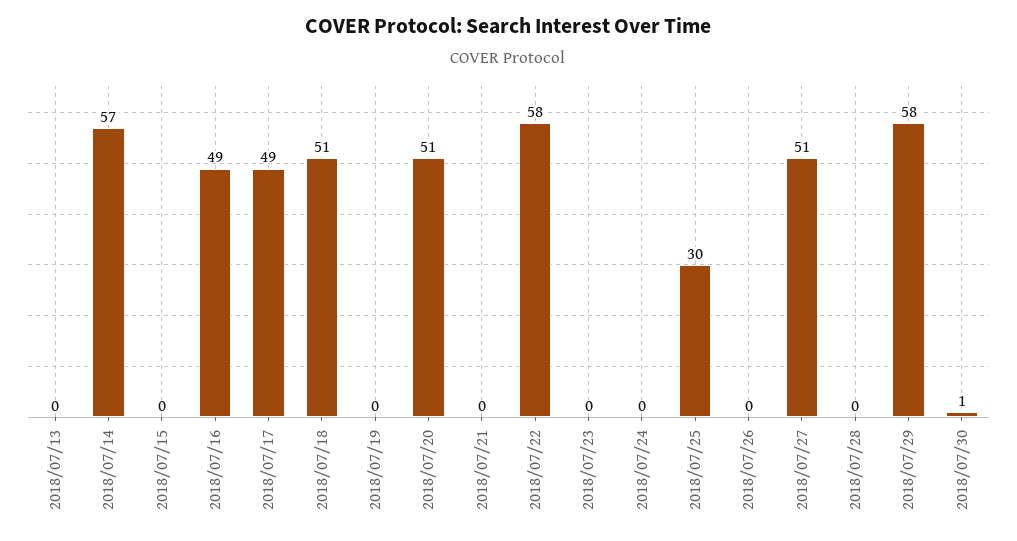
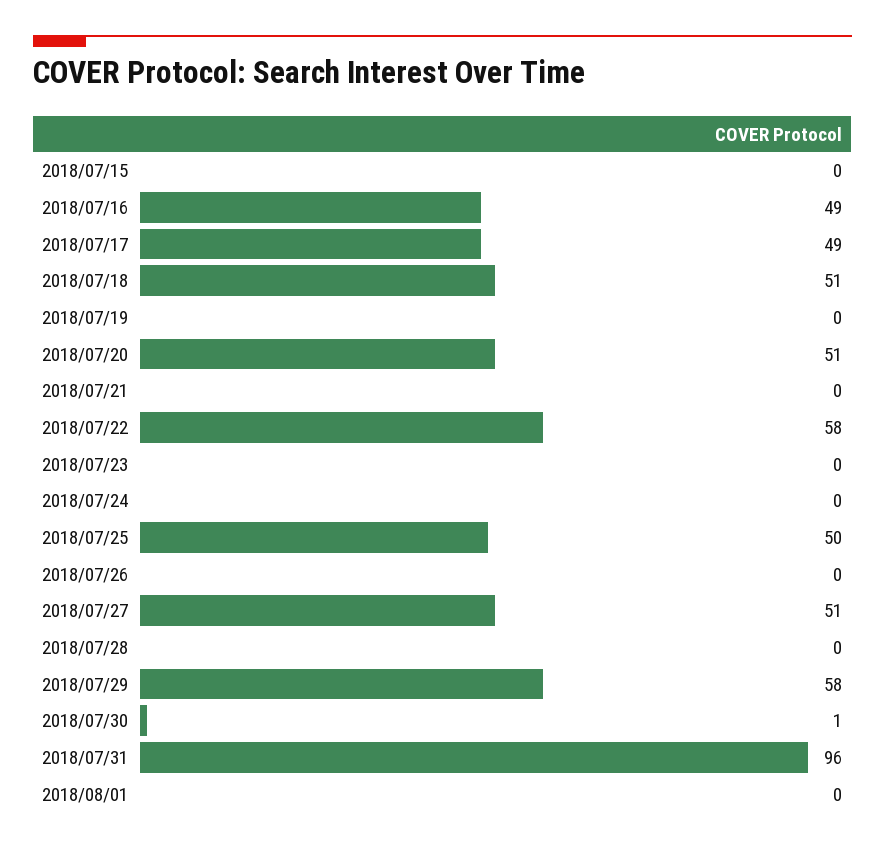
2018/07/13: 0 -> none
2018/07/14: 57 -> none
2018/07/25: 30 -> 50
2018/07/31: none -> 96
2018/08/01: none -> 0

